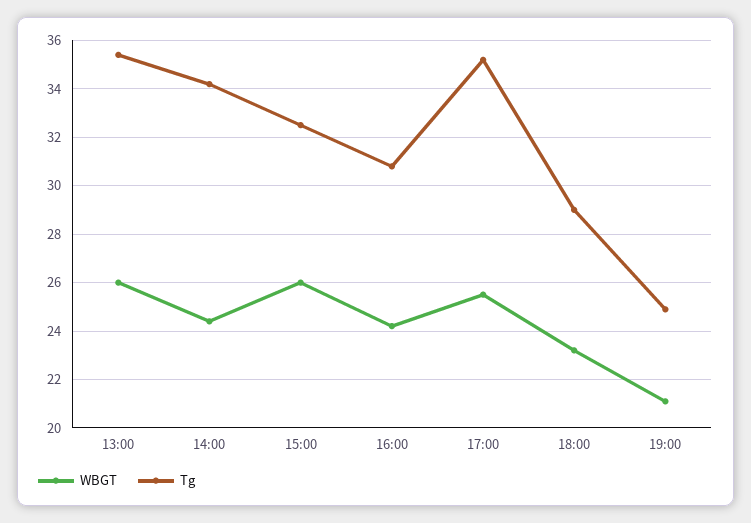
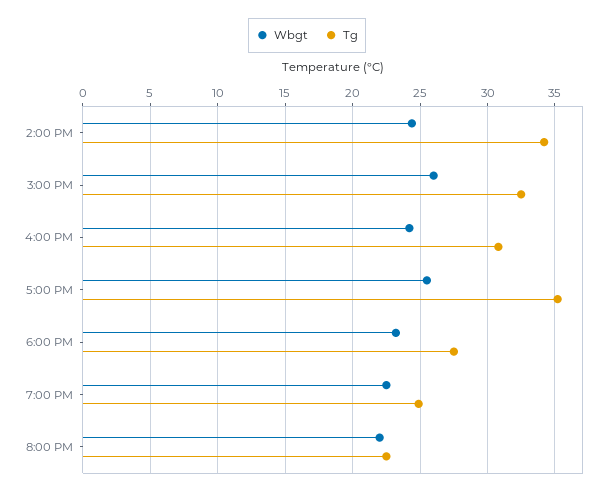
WBGT, 13:00: 26 -> none
Tg, 13:00: 35.5 -> none
Tg, 18:00: 29 -> 27.5
WBGT, 19:00: 21 -> 22.5
WBGT, 8:00 PM: none -> 22
Tg, 8:00 PM: none -> 22.5

